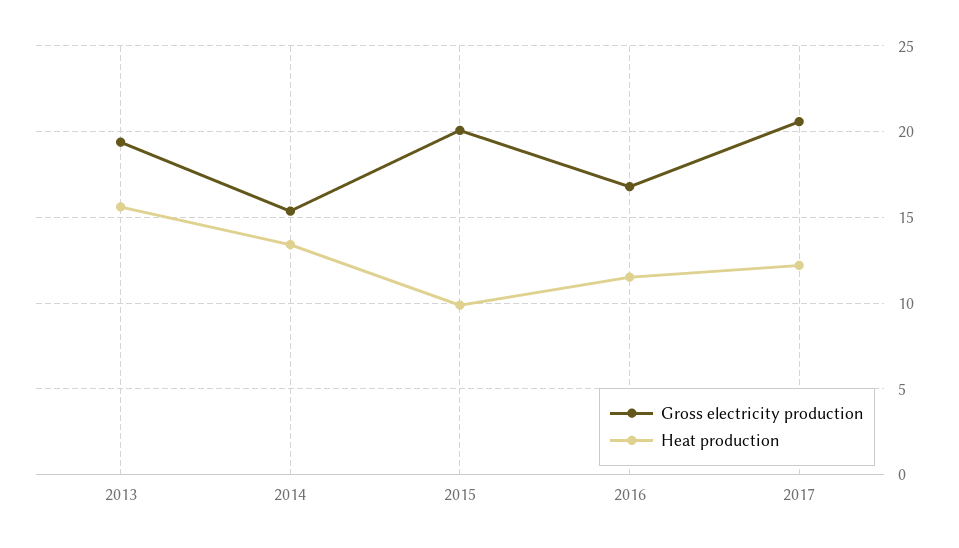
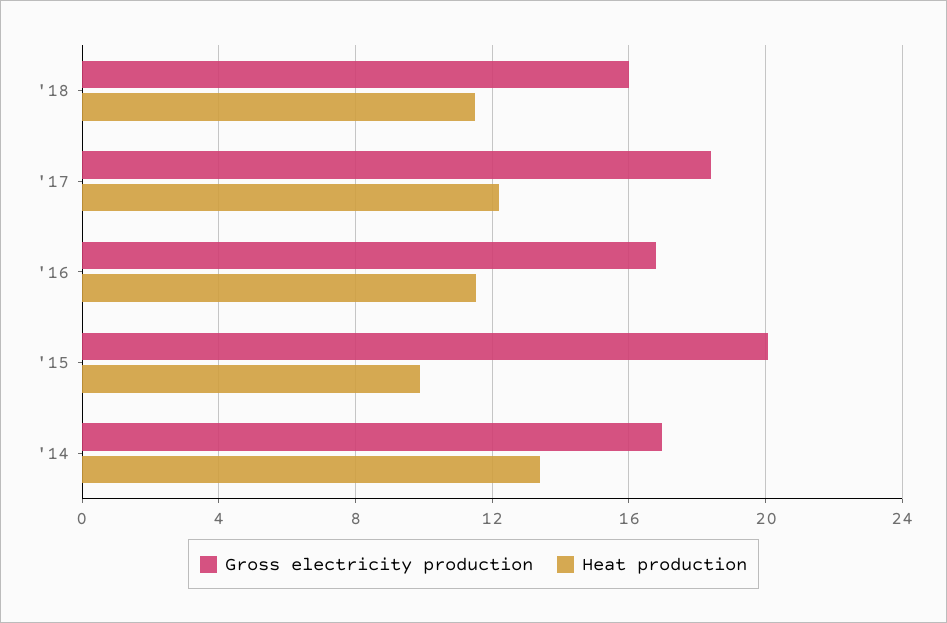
Gross electricity production, 2013: 19.5 -> none
Heat production, 2013: 15.5 -> none
Gross electricity production, 2014: 15.5 -> 17
Gross electricity production, 2017: 20.5 -> 18.5
Gross electricity production, '18: none -> 16
Heat production, '18: none -> 11.5

